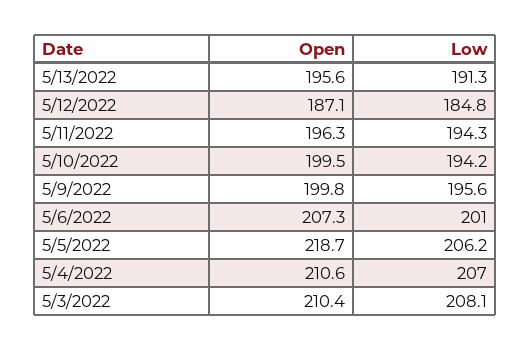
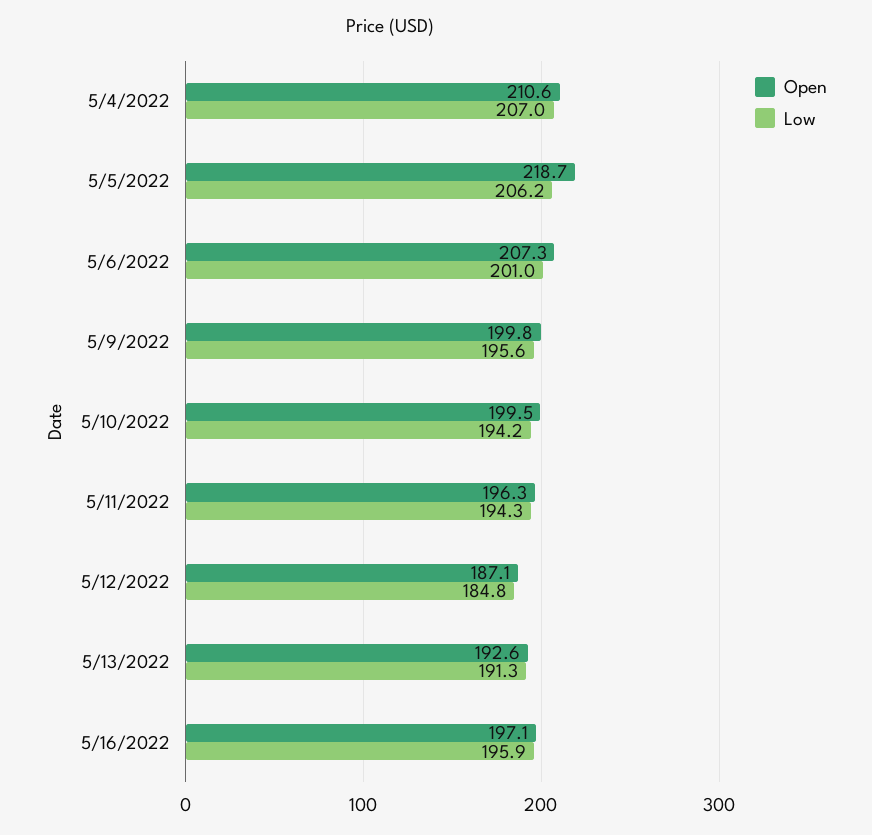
Open, 5/13/2022: 195.6 -> 192.6
Open, 5/3/2022: 210.4 -> none
Low, 5/3/2022: 208.1 -> none
Open, 5/16/2022: none -> 197.1
Low, 5/16/2022: none -> 195.9

